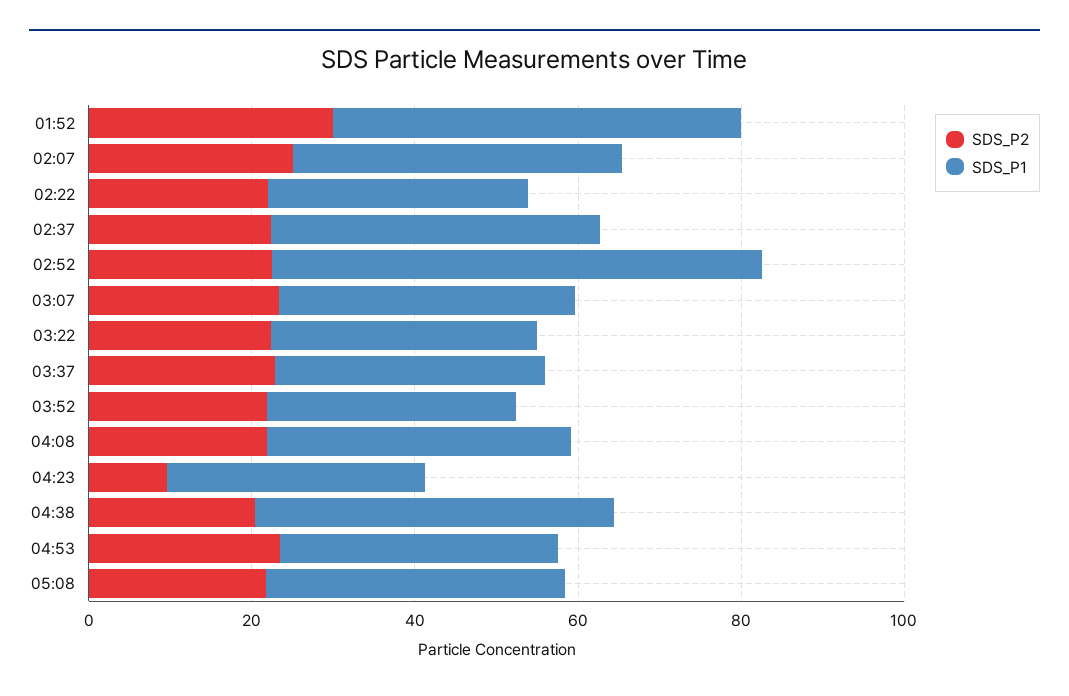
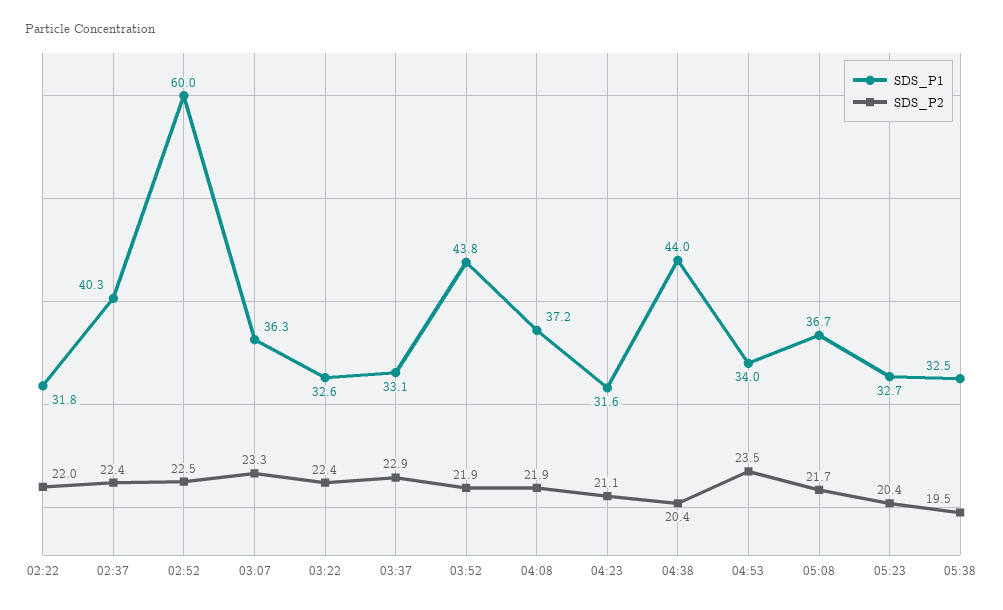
SDS_P2, 01:52: 30 -> none
SDS_P1, 01:52: 50 -> none
SDS_P2, 02:07: 25 -> none
SDS_P1, 02:07: 40 -> none
SDS_P1, 03:52: 30 -> 43.8
SDS_P2, 04:23: 10 -> 21.1
SDS_P1, 05:23: none -> 32.7
SDS_P2, 05:23: none -> 20.4
SDS_P1, 05:38: none -> 32.5
SDS_P2, 05:38: none -> 19.5

